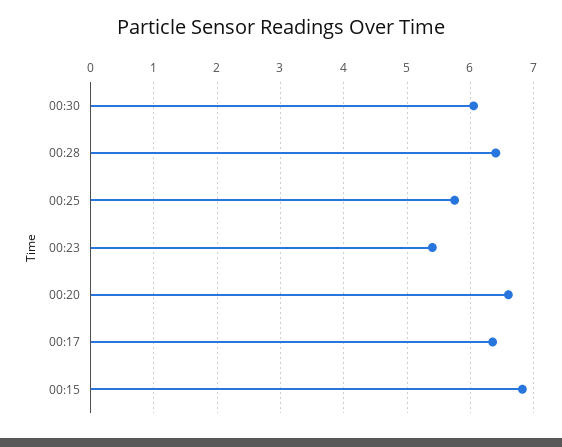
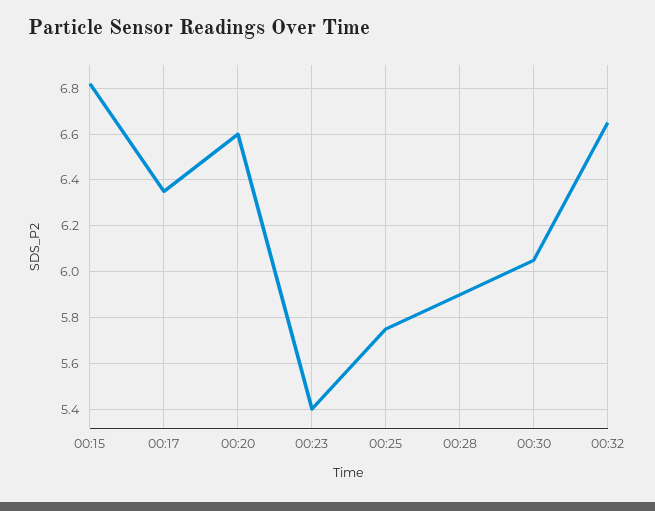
00:28: 6.4 -> 5.9
00:32: none -> 6.65

